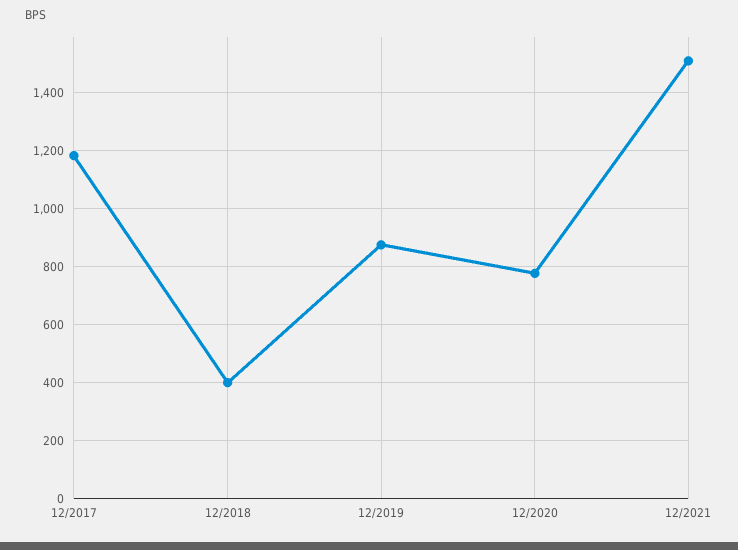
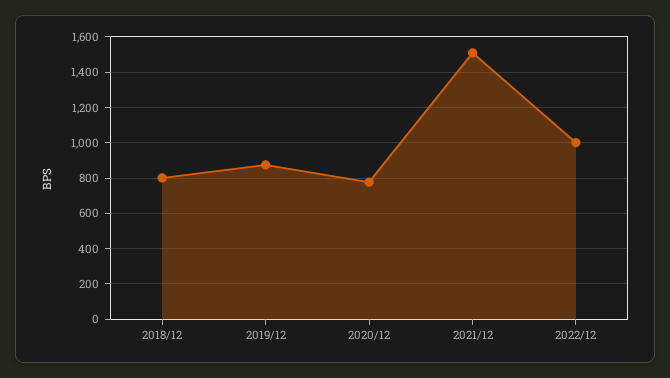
12/2017: 1175 -> none
12/2018: 400 -> 800
2022/12: none -> 1000

